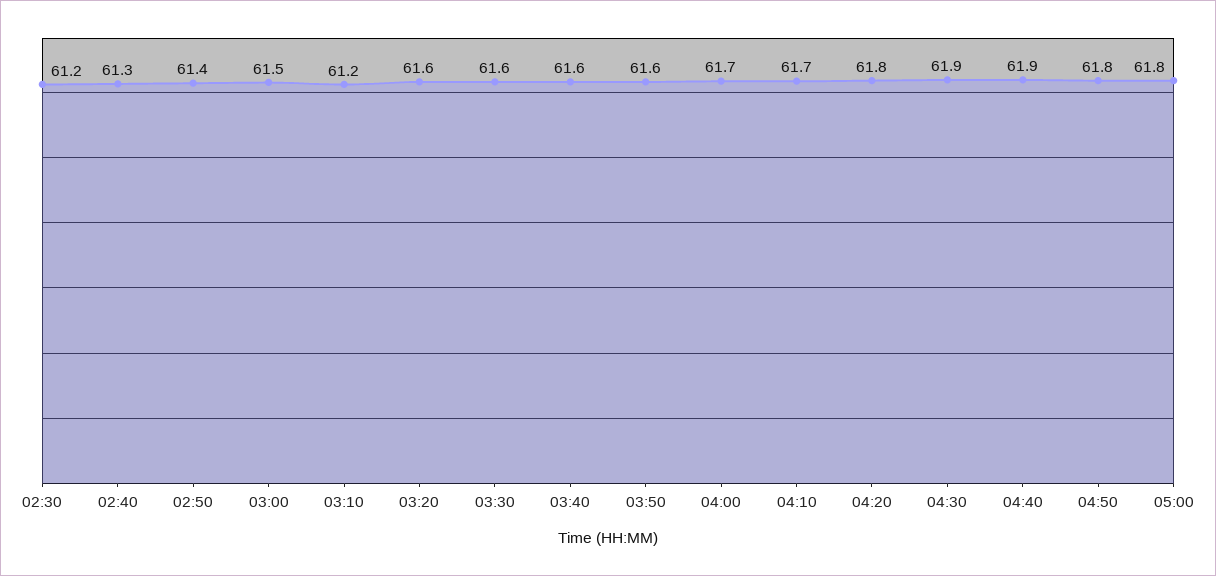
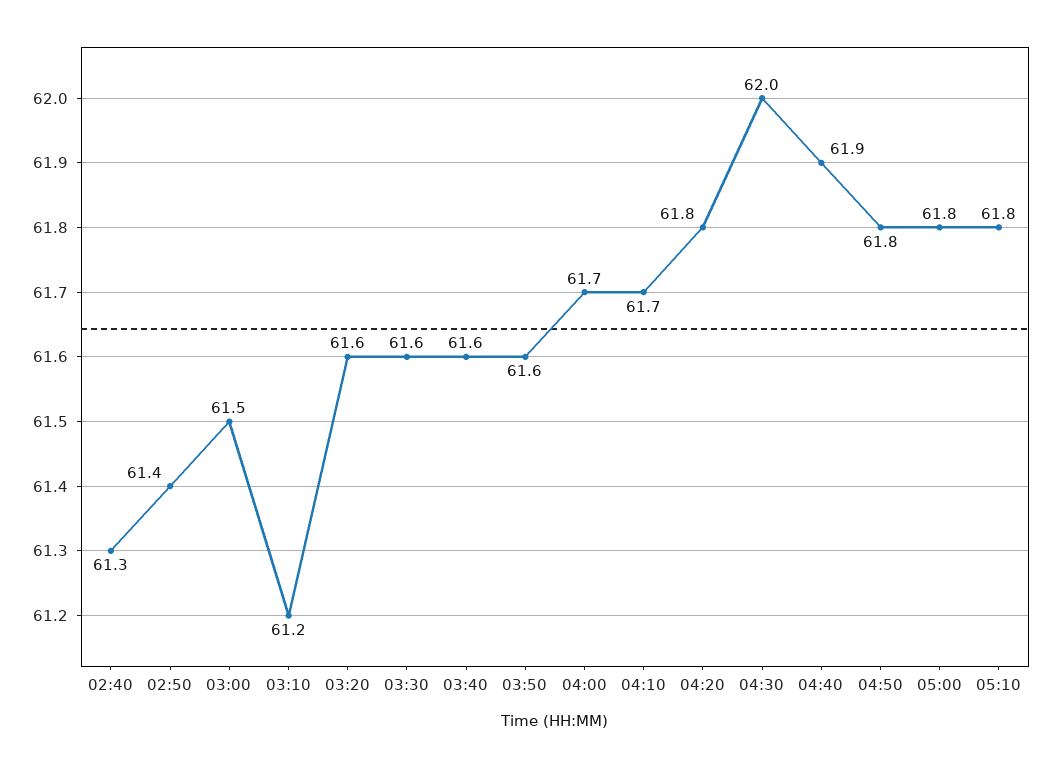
02:30: 61.2 -> none
04:30: 61.9 -> 62
05:10: none -> 61.8

